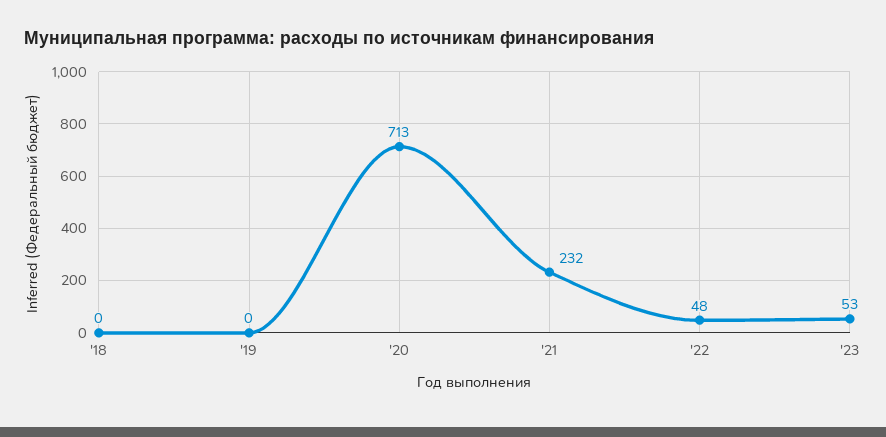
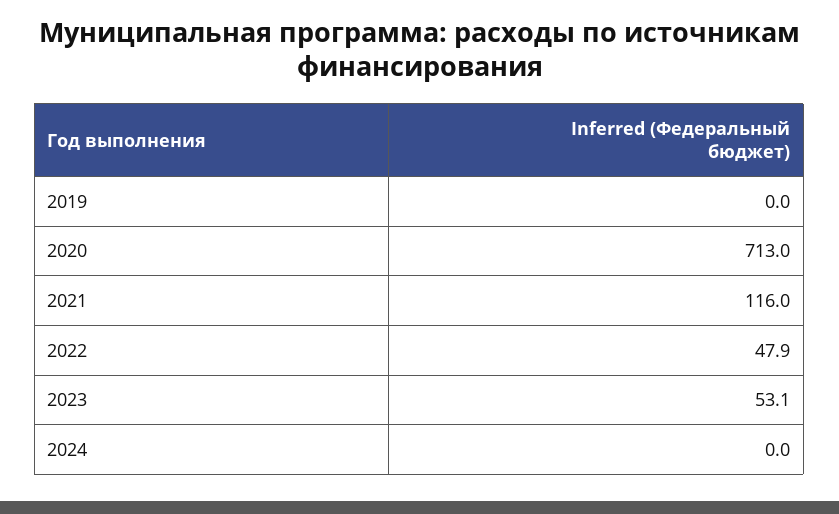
'18: 0 -> none
'21: 232 -> 116
2024: none -> 0

